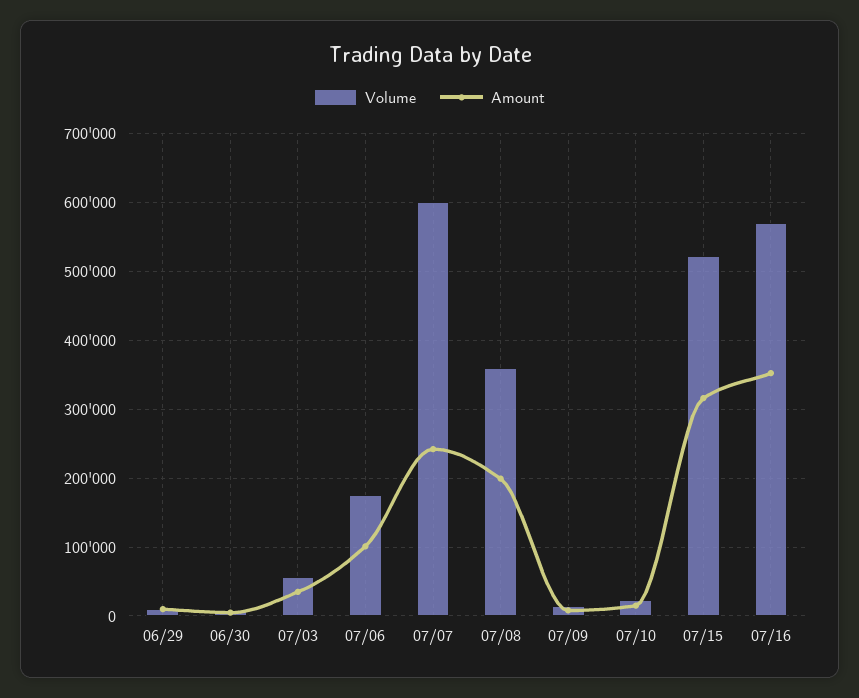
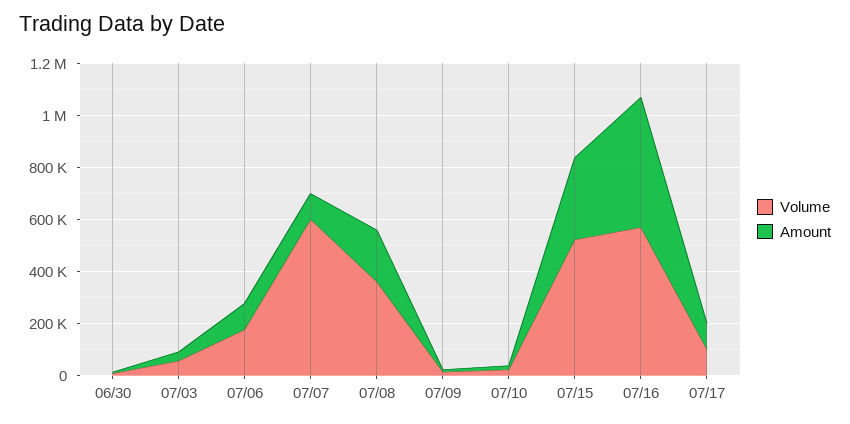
Volume, 06/29: 10000 -> none
Amount, 06/29: 10000 -> none
Amount, 07/07: 240000 -> 100000
Amount, 07/16: 350000 -> 500000
Volume, 07/17: none -> 100000
Amount, 07/17: none -> 100000

